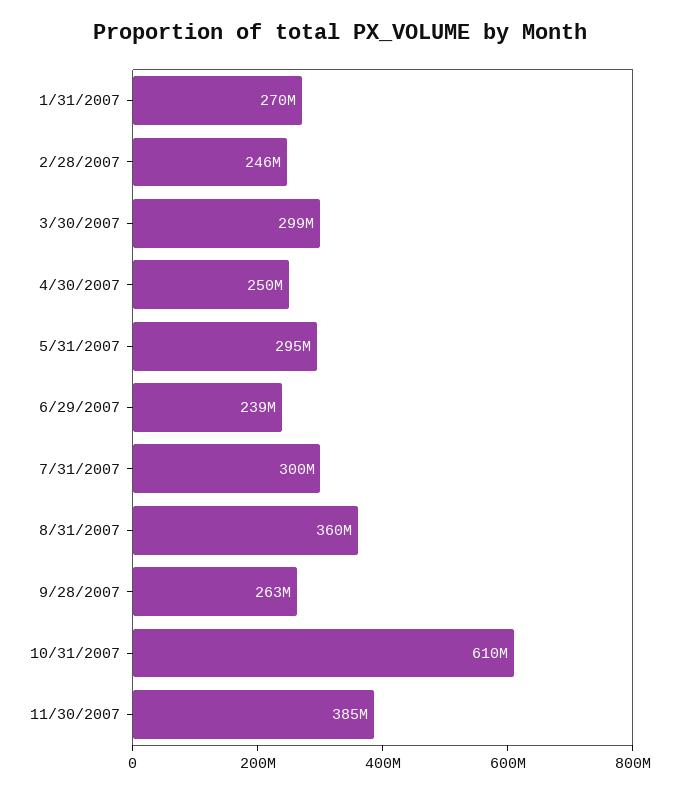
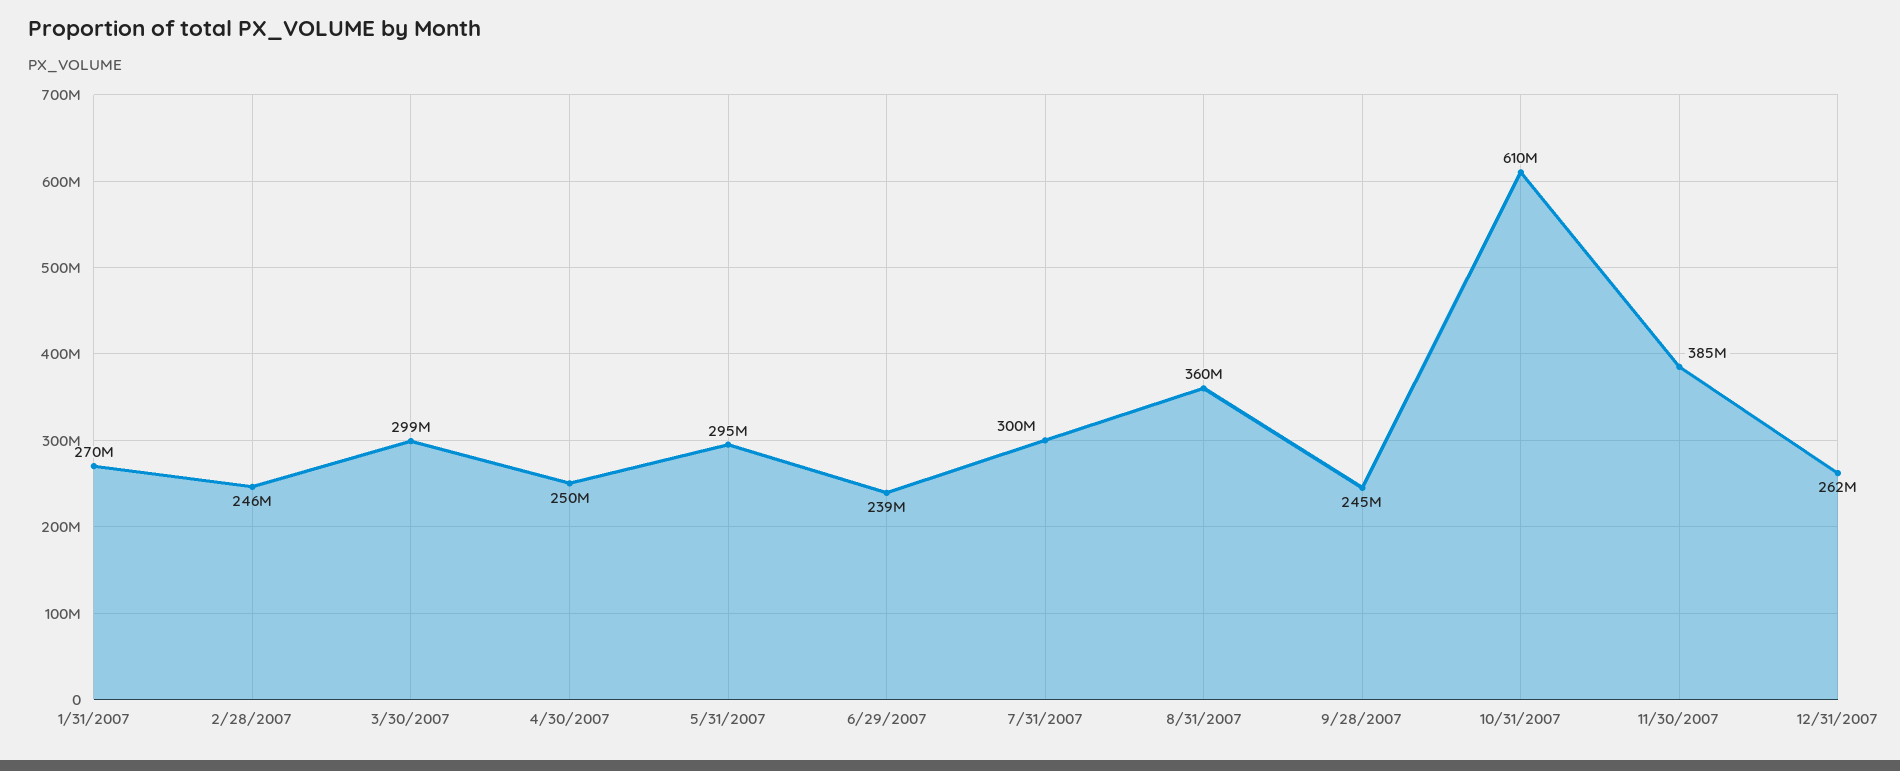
9/28/2007: 263000000 -> 245000000
12/31/2007: none -> 262000000

